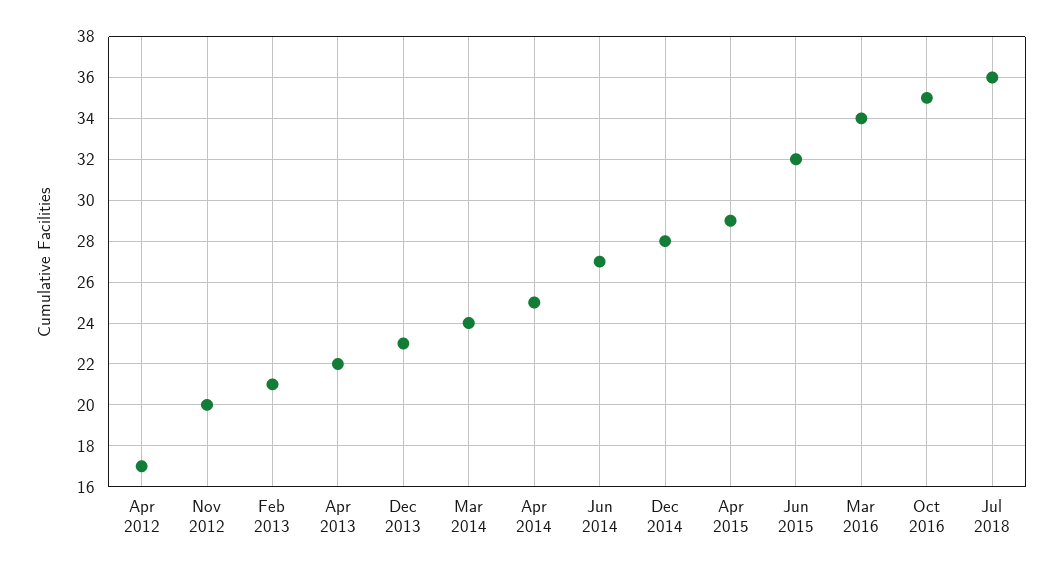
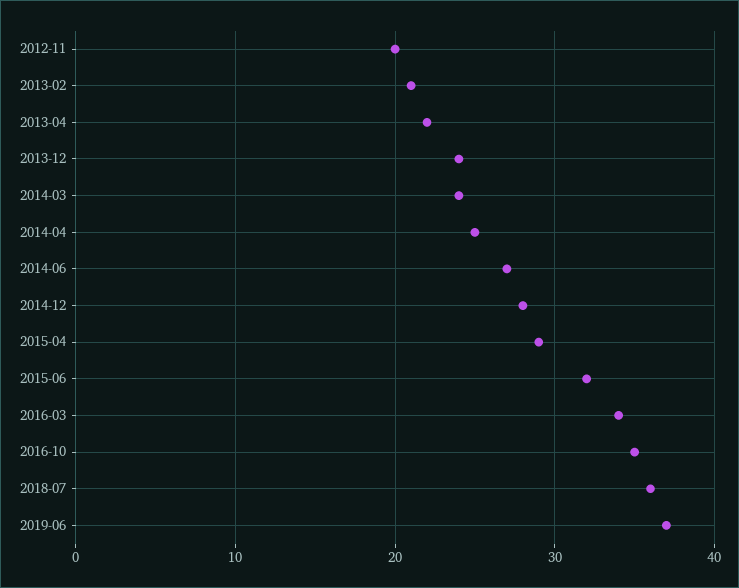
Apr 2012: 17 -> none
Dec 2013: 23 -> 24
2019-06: none -> 37

